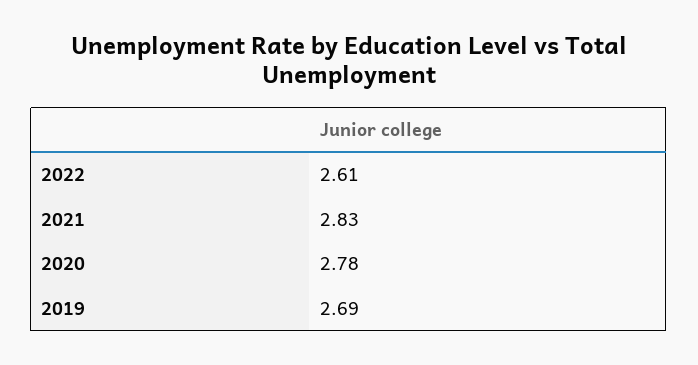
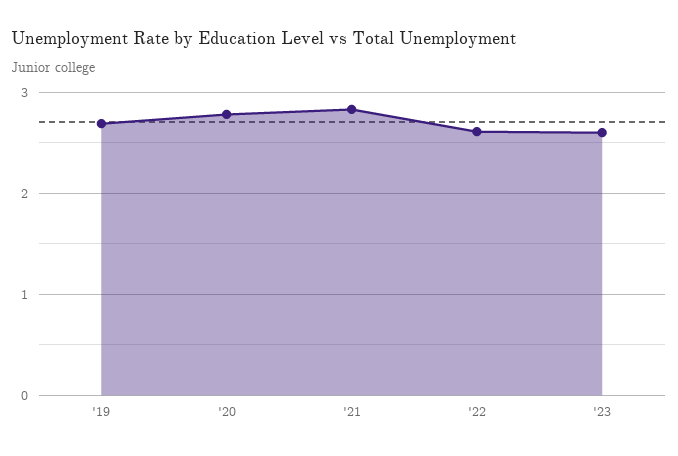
'23: none -> 2.6

